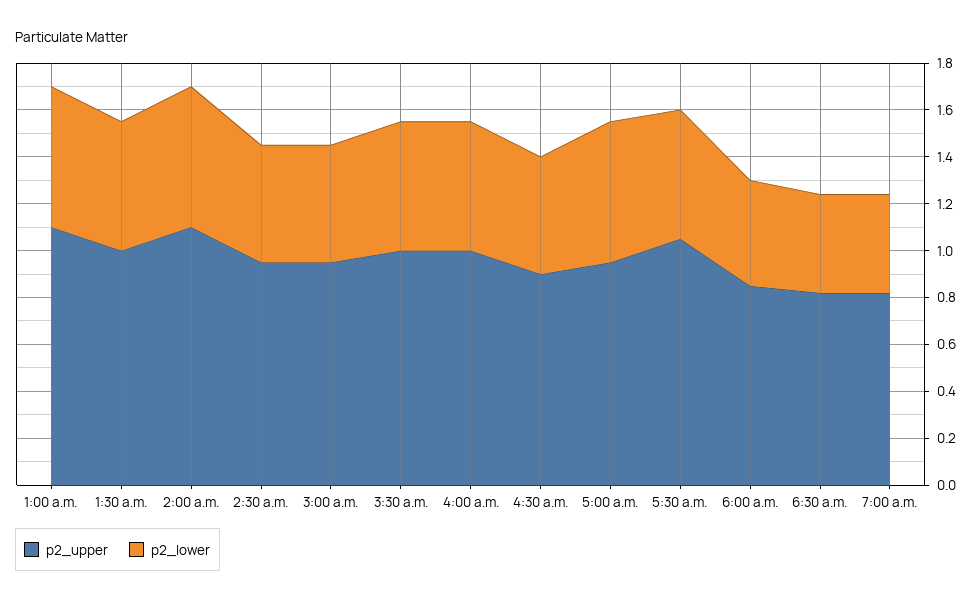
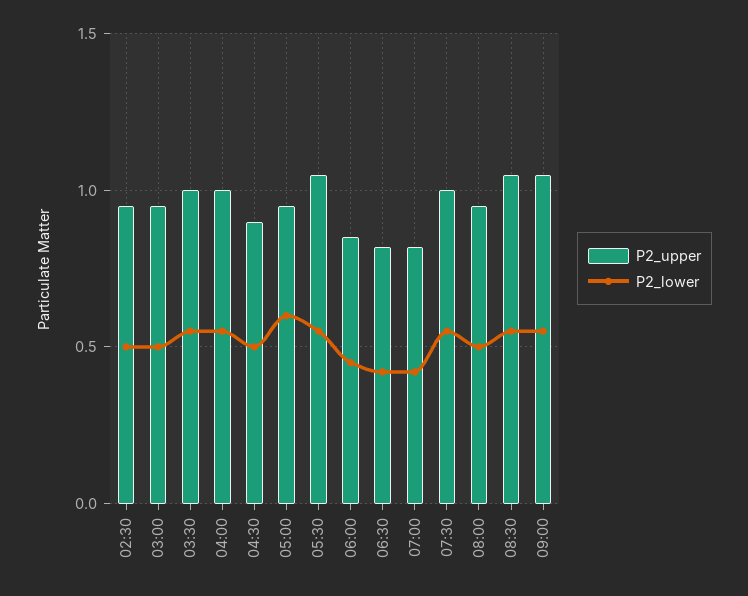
p2_upper, 1:00 a.m.: 1.1 -> none
p2_lower, 1:00 a.m.: 0.6 -> none
p2_upper, 1:30 a.m.: 1 -> none
p2_lower, 1:30 a.m.: 0.55 -> none
p2_upper, 2:00 a.m.: 1.1 -> none
p2_lower, 2:00 a.m.: 0.6 -> none
p2_upper, 07:30: none -> 1
p2_lower, 07:30: none -> 0.55
p2_upper, 08:00: none -> 0.95
p2_lower, 08:00: none -> 0.5
p2_upper, 08:30: none -> 1.05
p2_lower, 08:30: none -> 0.55
p2_upper, 09:00: none -> 1.05
p2_lower, 09:00: none -> 0.55

